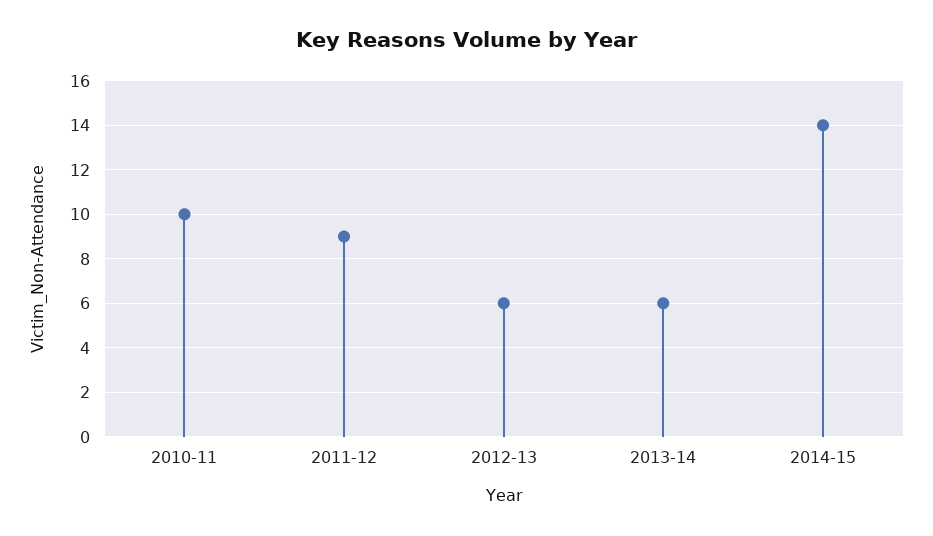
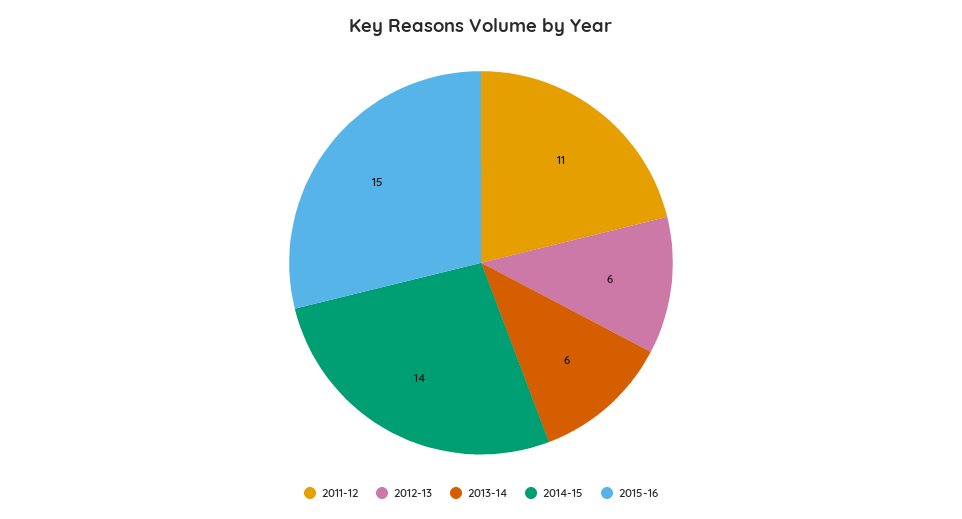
2010-11: 10 -> none
2011-12: 9 -> 11
2015-16: none -> 15

